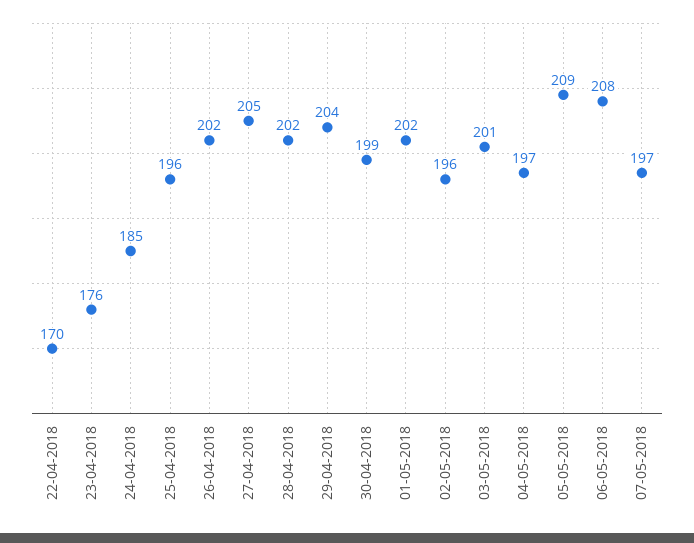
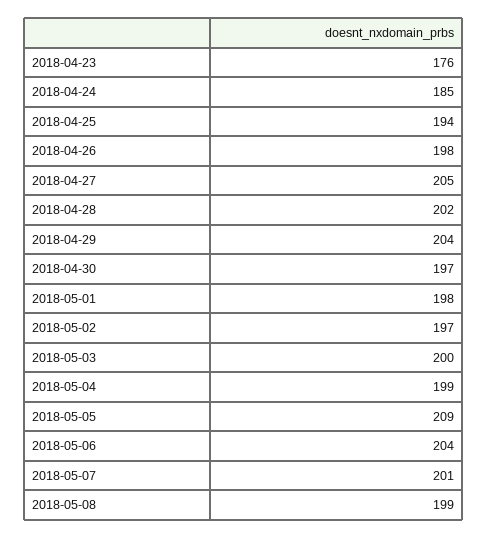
22-04-2018: 170 -> none
25-04-2018: 196 -> 194
26-04-2018: 202 -> 198
30-04-2018: 199 -> 197
01-05-2018: 202 -> 198
02-05-2018: 196 -> 197
03-05-2018: 201 -> 200
04-05-2018: 197 -> 199
06-05-2018: 208 -> 204
07-05-2018: 197 -> 201
2018-05-08: none -> 199

